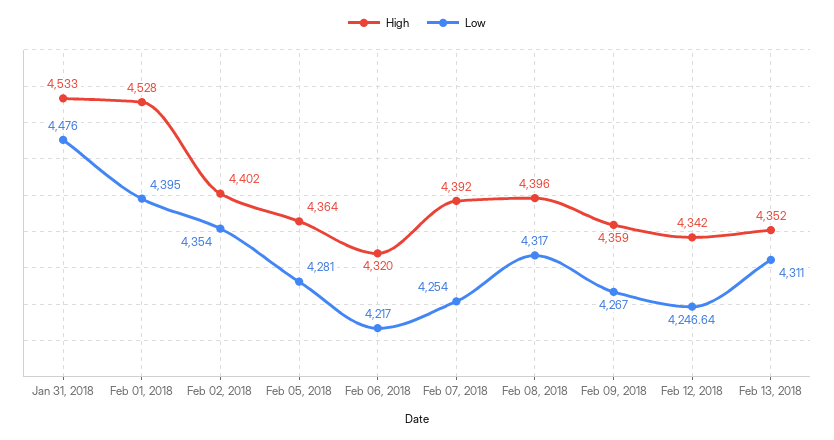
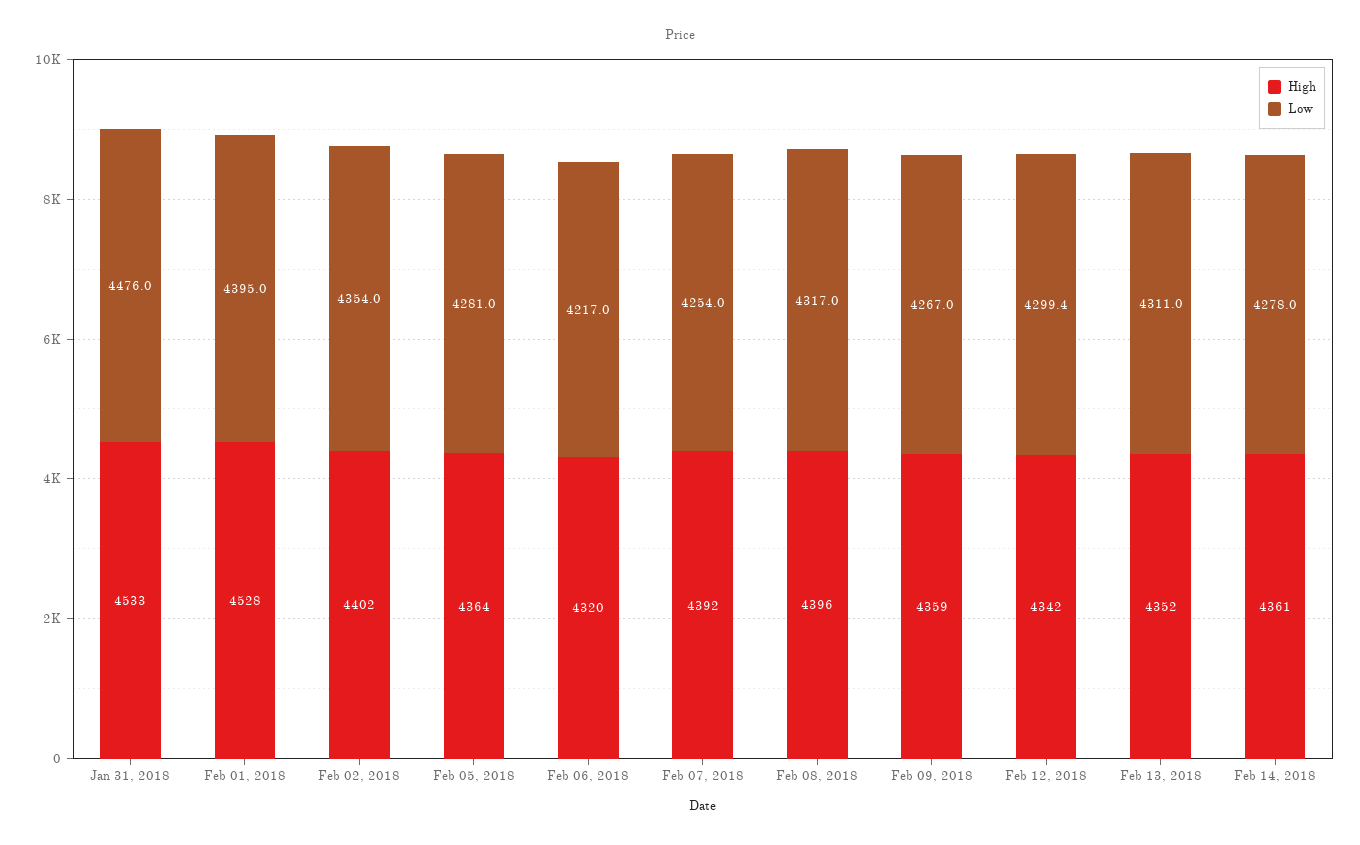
Low, Feb 12, 2018: 4246.64 -> 4299.4
High, Feb 14, 2018: none -> 4361
Low, Feb 14, 2018: none -> 4278

